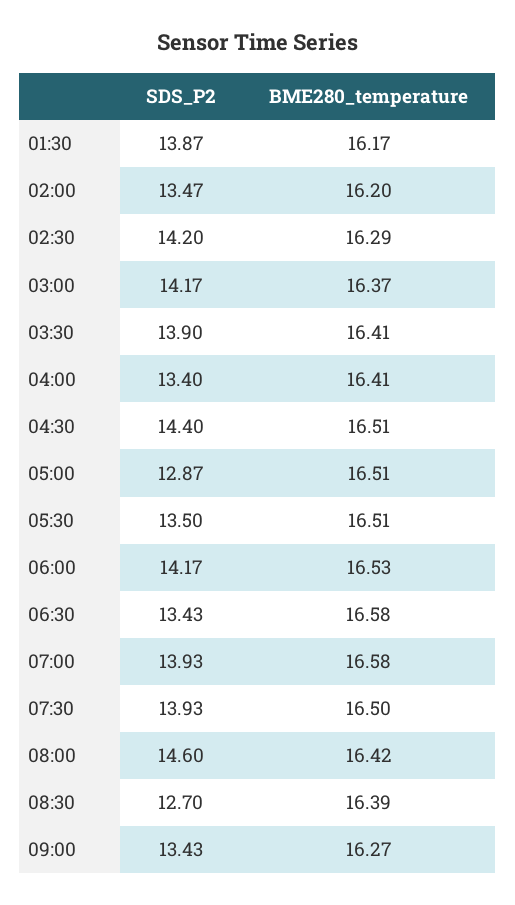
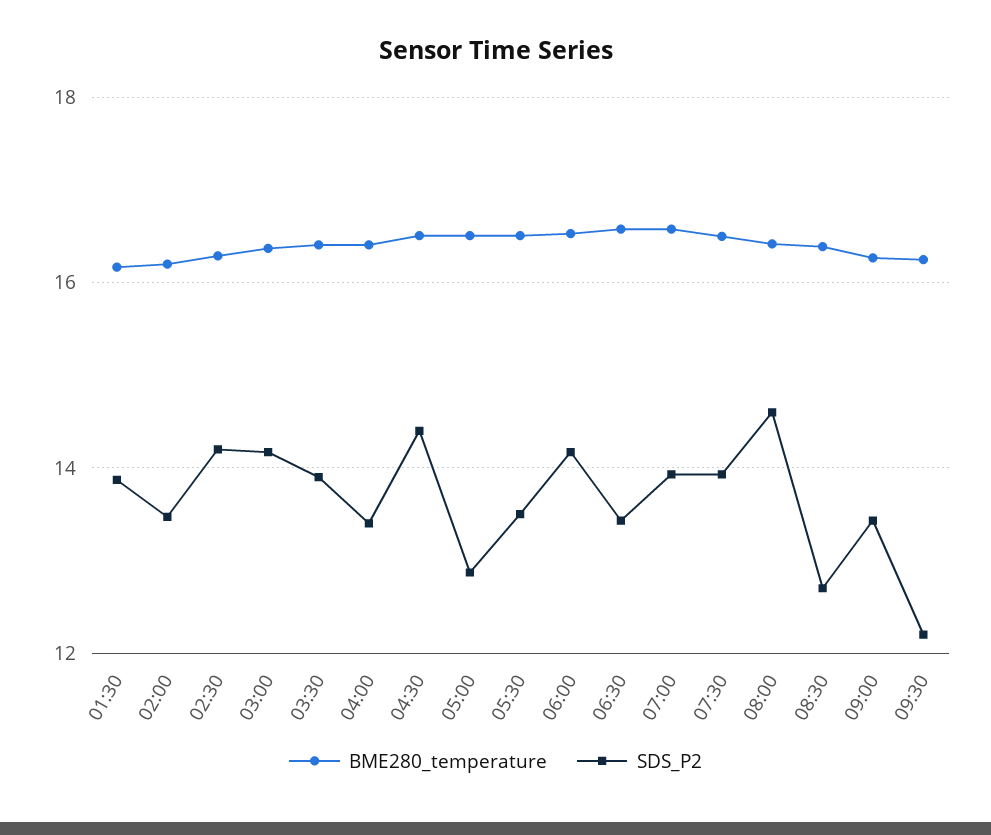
BME280_temperature, 09:30: none -> 16.2
SDS_P2, 09:30: none -> 12.2

